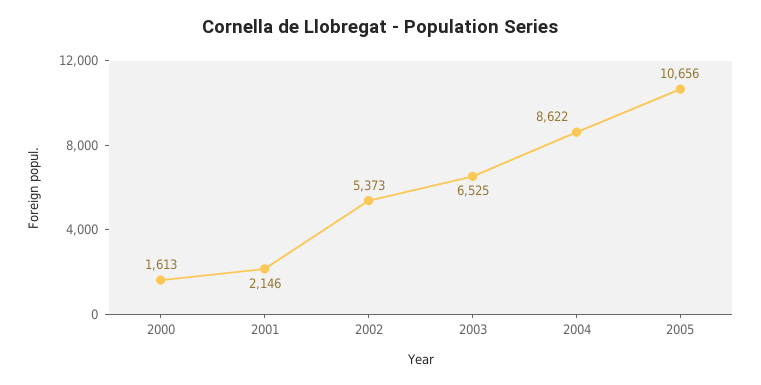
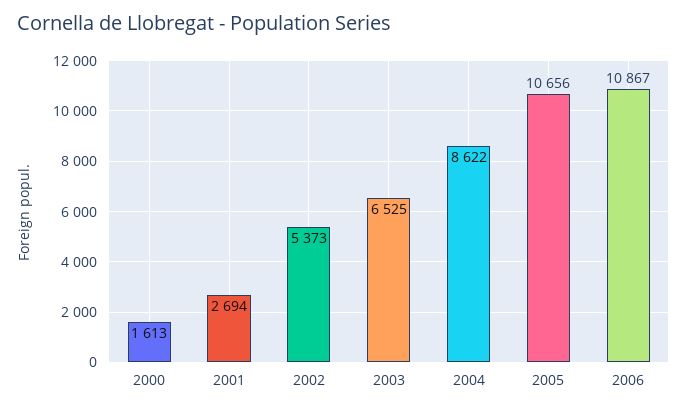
2001: 2146 -> 2694
2006: none -> 10867

